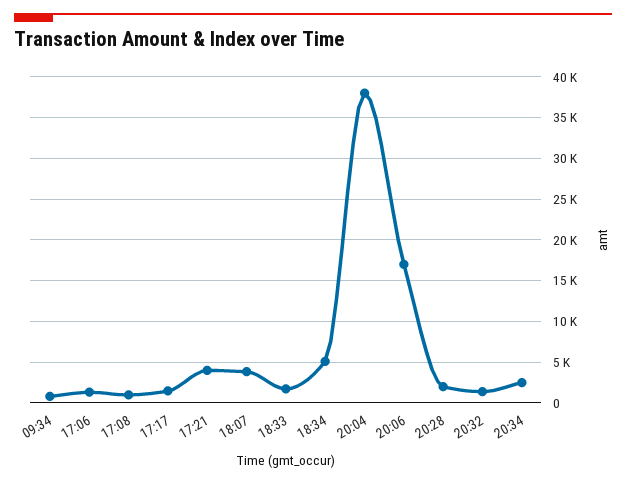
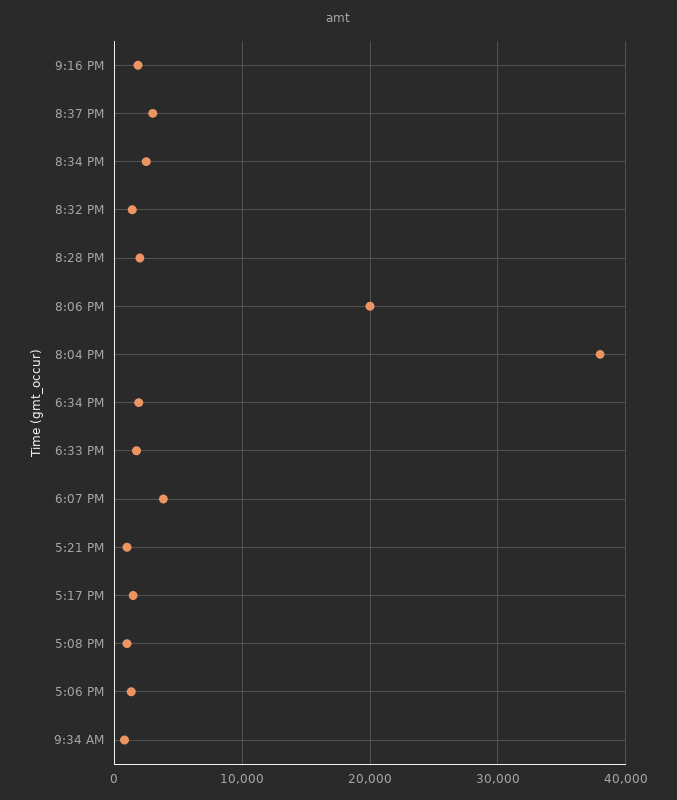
17:21: 4000 -> 1000
18:34: 5000 -> 2000
20:06: 17000 -> 20000
9:16 PM: none -> 2000
8:37 PM: none -> 3000

